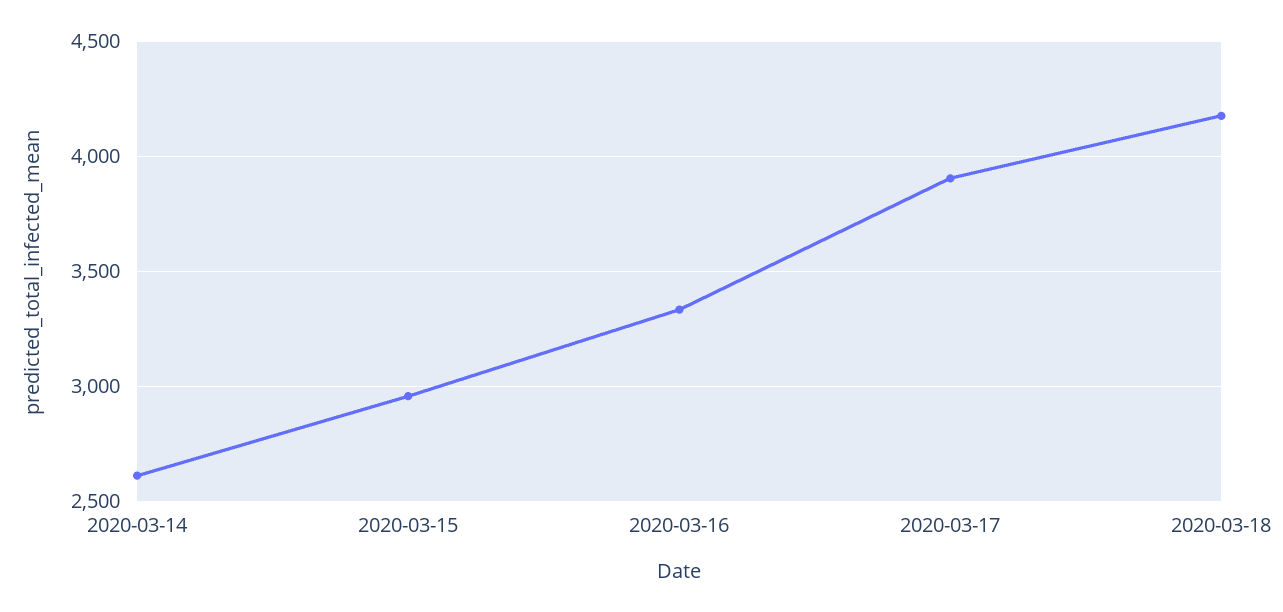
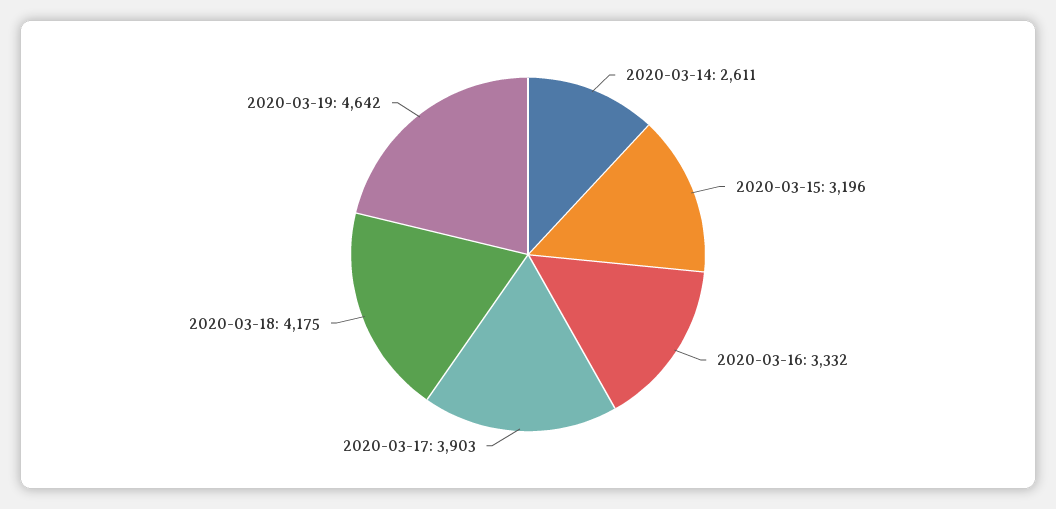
2020-03-15: 2950 -> 3196
2020-03-19: none -> 4642

